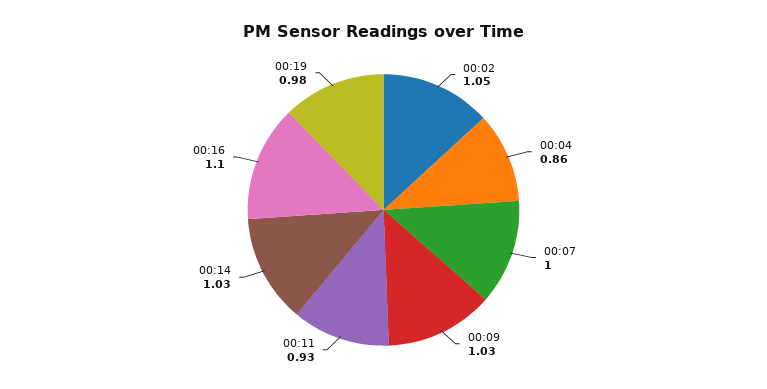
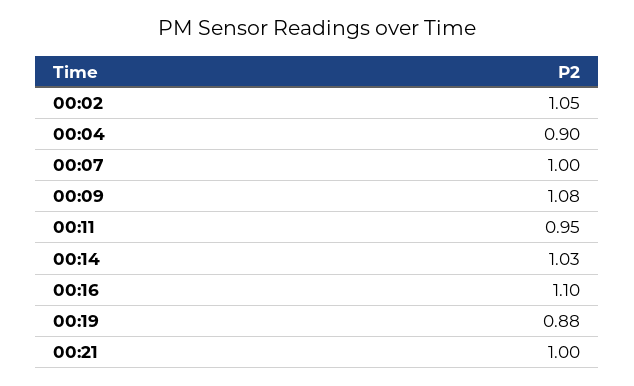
00:04: 0.86 -> 0.9
00:09: 1.03 -> 1.08
00:11: 0.93 -> 0.95
00:19: 0.98 -> 0.88
00:21: none -> 1

